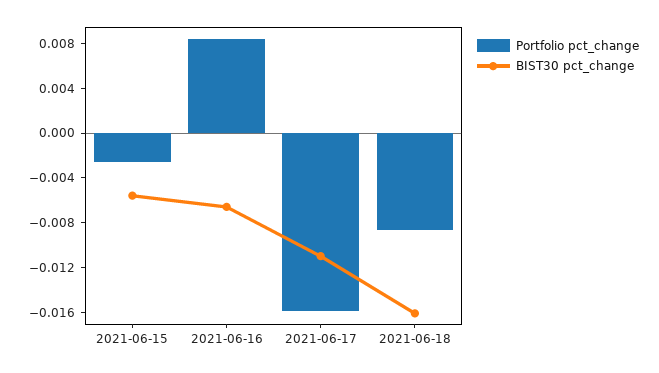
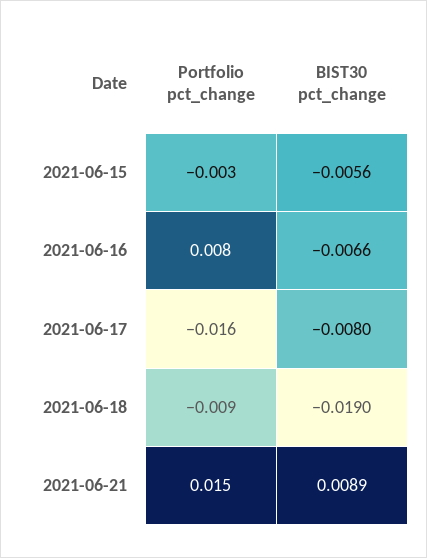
BIST30 pct_change, 2021-06-17: -0.011 -> -0.008
BIST30 pct_change, 2021-06-18: -0.016 -> -0.019
Portfolio pct_change, 2021-06-21: none -> 0.015
BIST30 pct_change, 2021-06-21: none -> 0.0089

